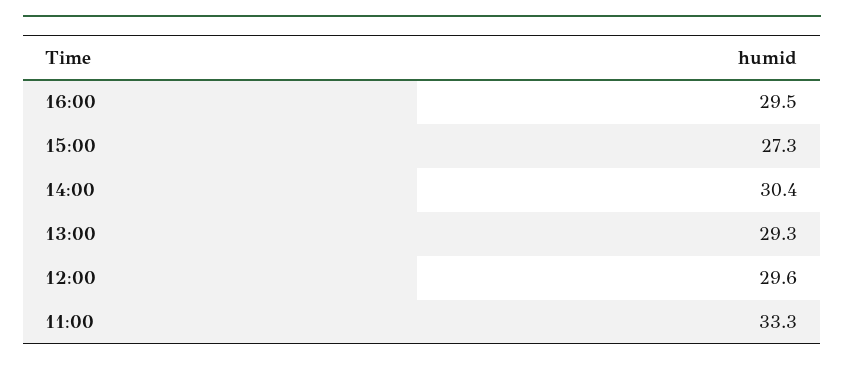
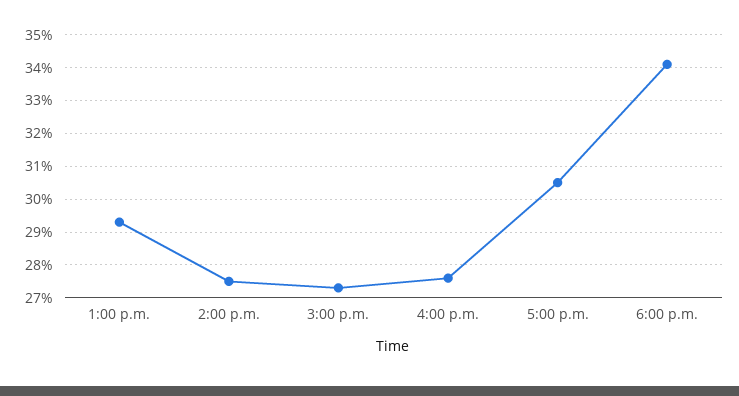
16:00: 29.5 -> 27.5
14:00: 30.4 -> 27.5
12:00: 29.6 -> none
11:00: 33.3 -> none
5:00 p.m.: none -> 30.5
6:00 p.m.: none -> 34

